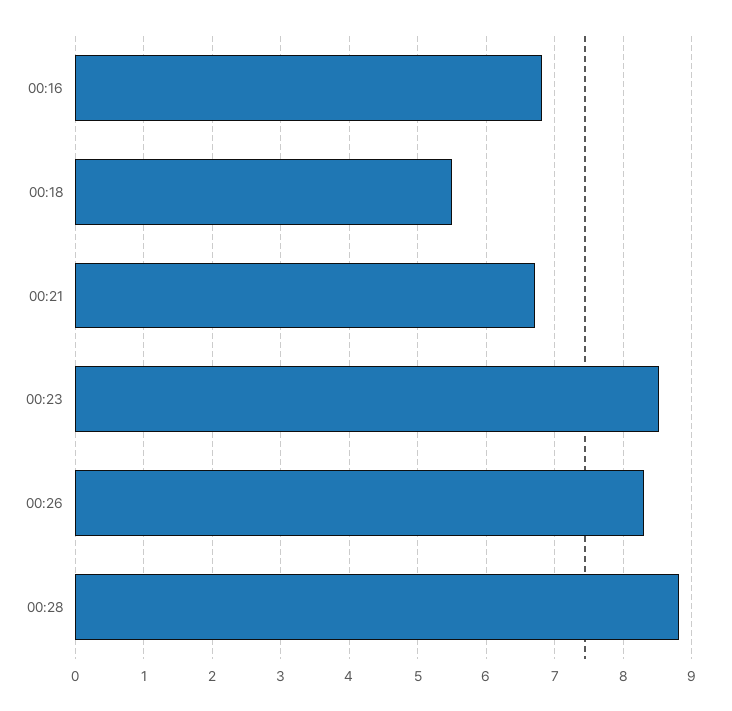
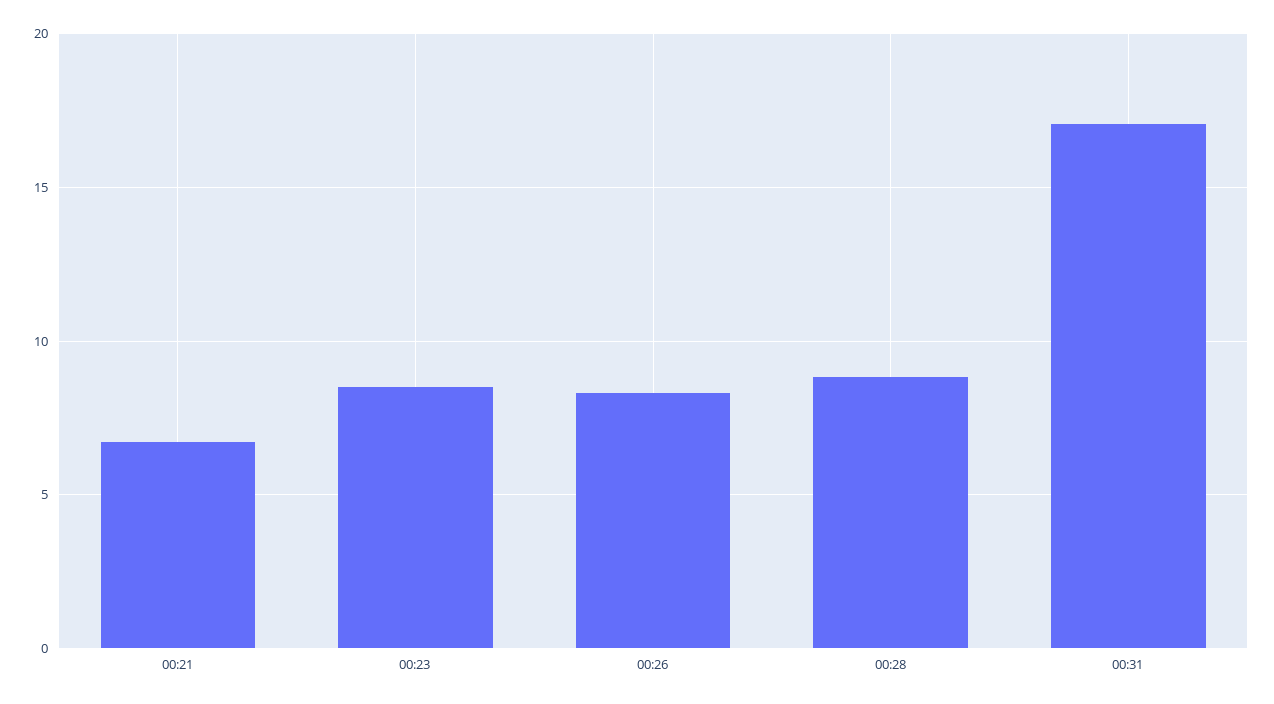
00:16: 6.8 -> none
00:18: 5.5 -> none
00:31: none -> 17

